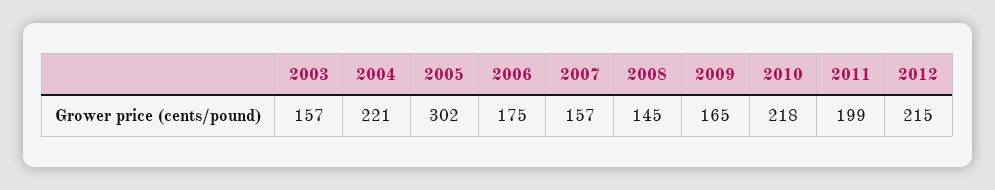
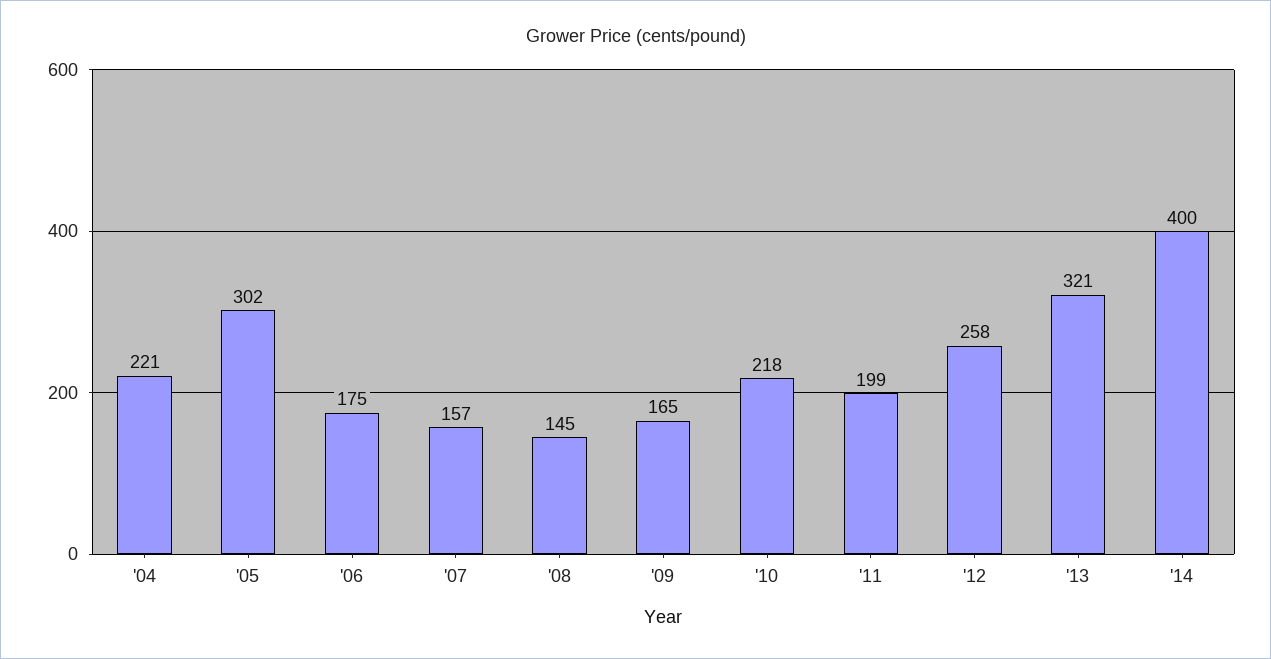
2003: 157 -> none
2012: 215 -> 258
'13: none -> 321
'14: none -> 400

